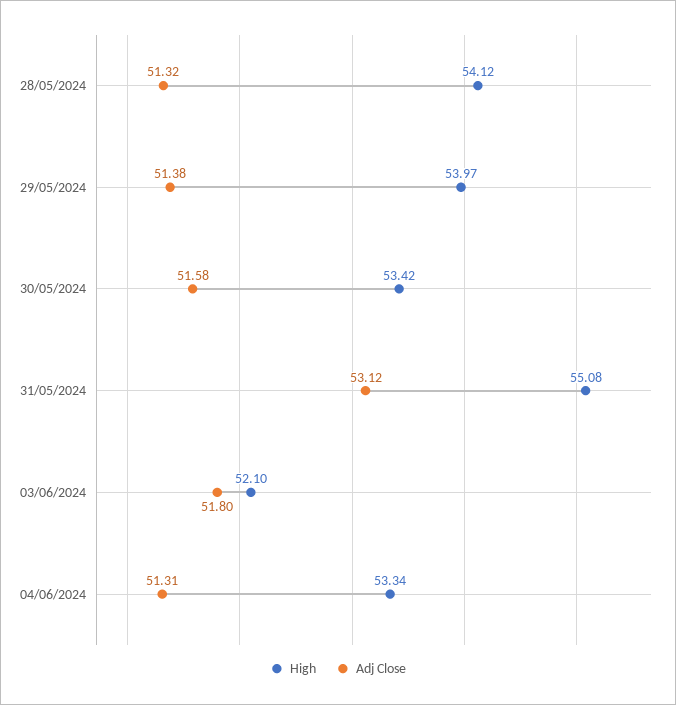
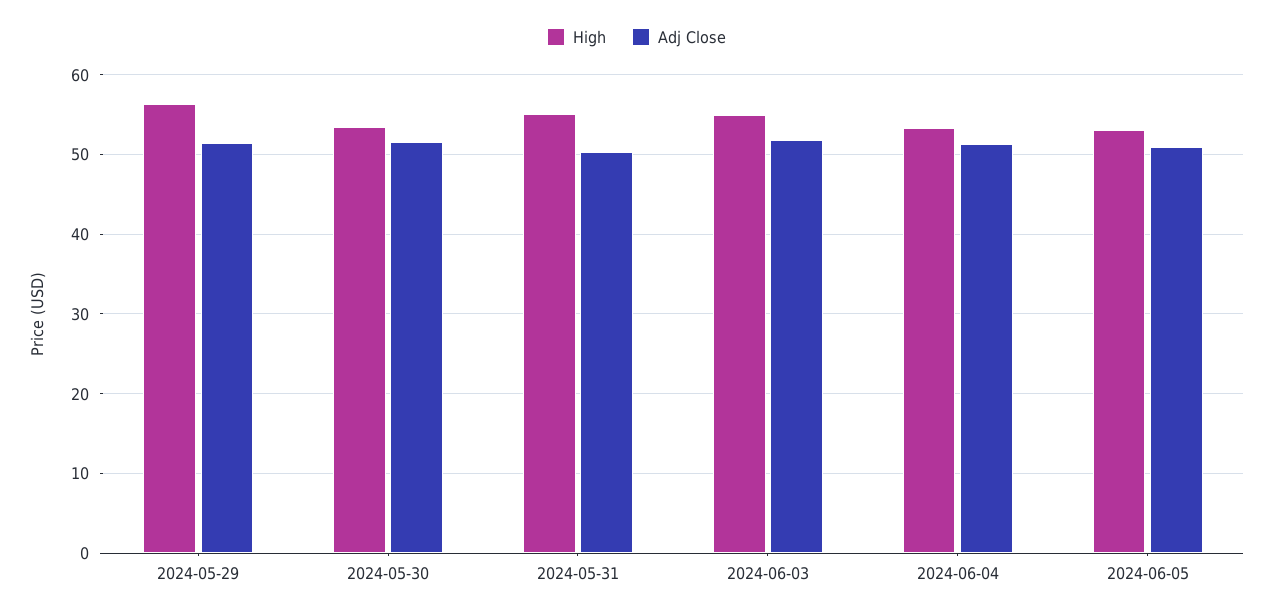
High, 28/05/2024: 54.12 -> none
Adj Close, 28/05/2024: 51.32 -> none
High, 29/05/2024: 53.97 -> 56
Adj Close, 31/05/2024: 53.12 -> 50
High, 03/06/2024: 52.1 -> 55
High, 2024-06-05: none -> 53
Adj Close, 2024-06-05: none -> 51

